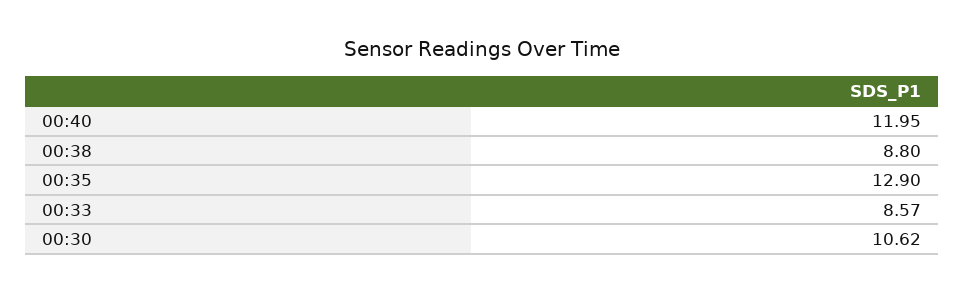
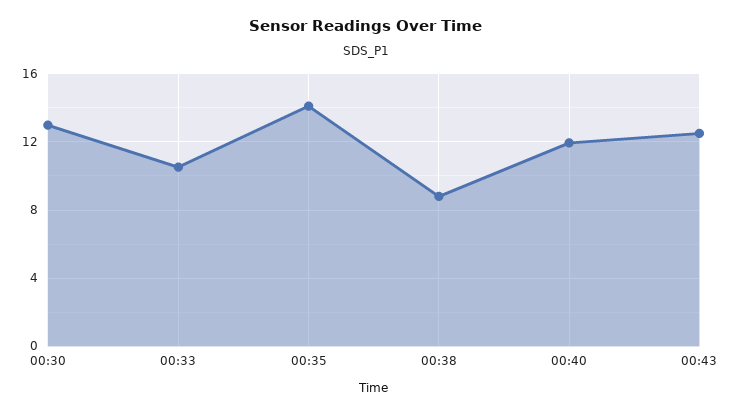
00:35: 12.9 -> 14
00:33: 8.57 -> 10.5
00:30: 10.62 -> 13
00:43: none -> 12.5

